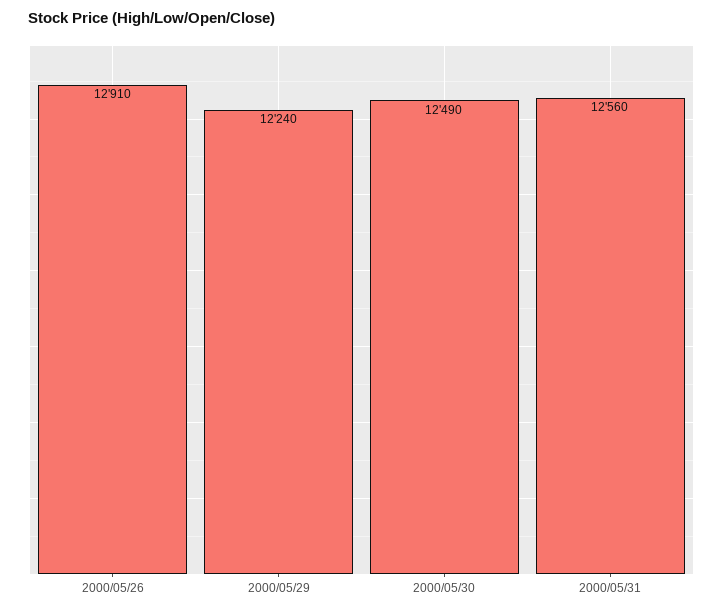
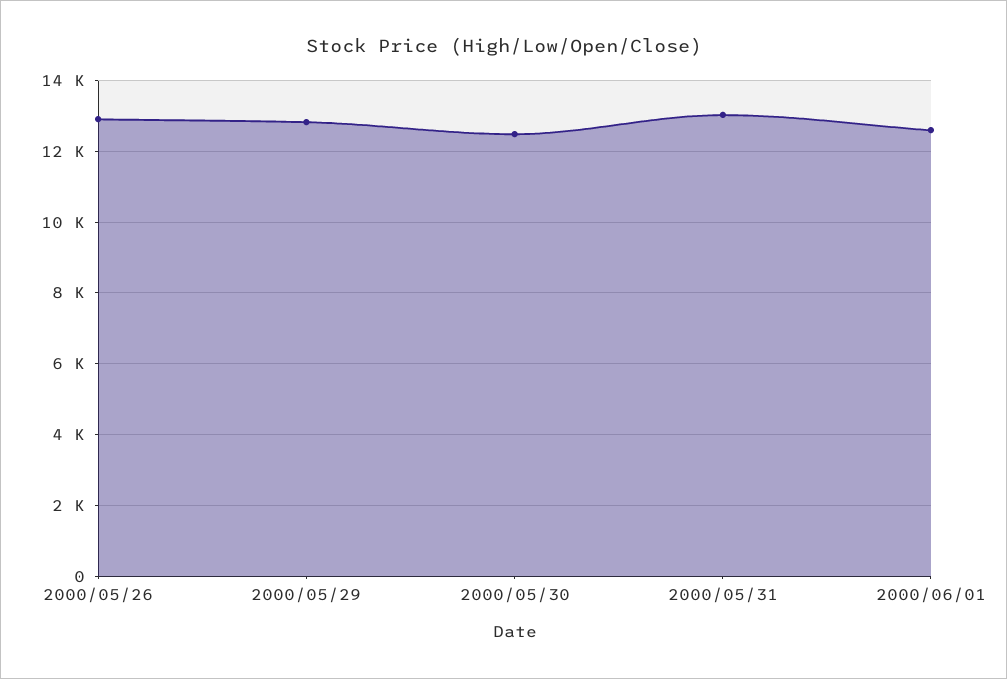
2000/05/29: 12240 -> 12800
2000/05/31: 12560 -> 13000
2000/06/01: none -> 12600

